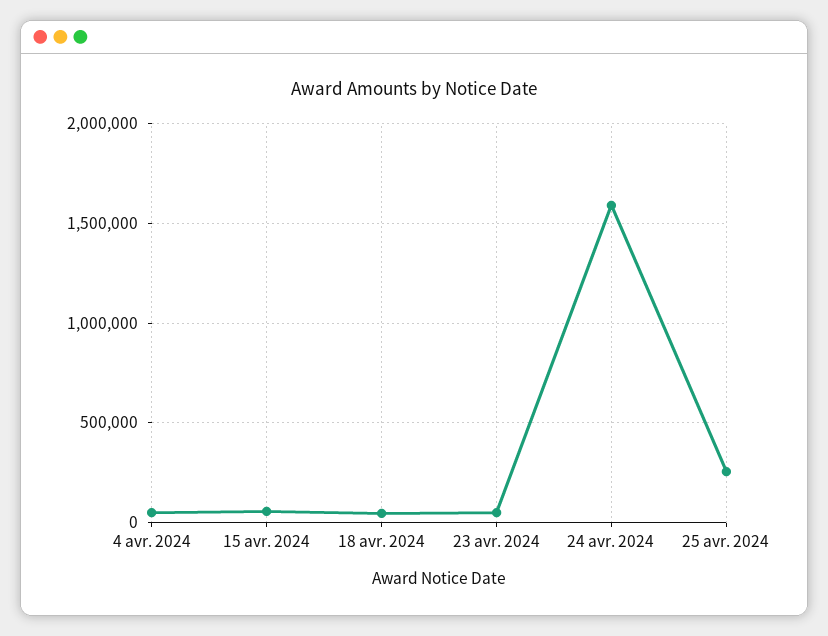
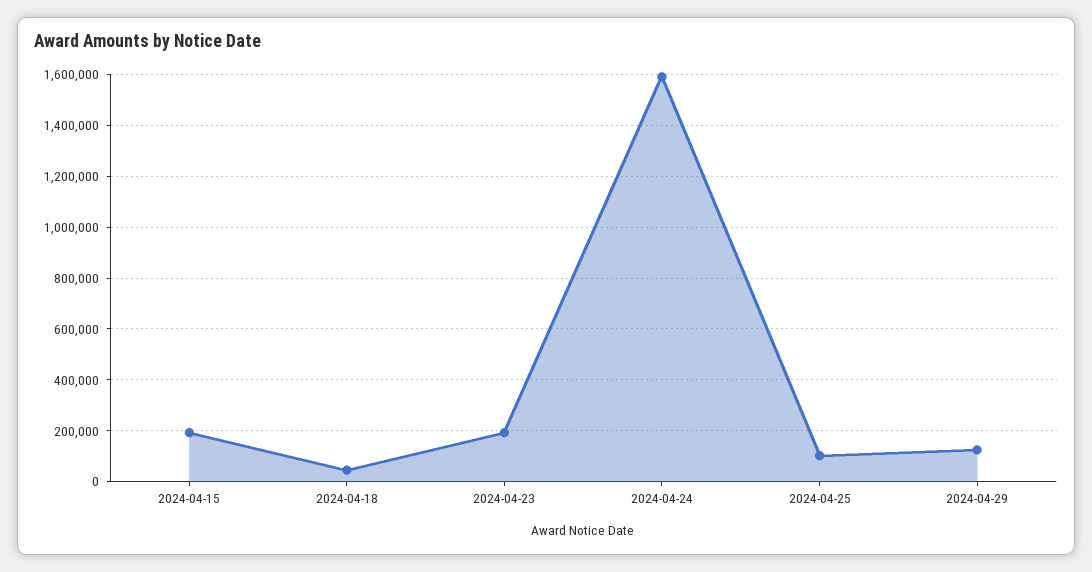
4 avr. 2024: 50000 -> none
15 avr. 2024: 50000 -> 200000
23 avr. 2024: 50000 -> 200000
25 avr. 2024: 250000 -> 100000
2024-04-29: none -> 125000

